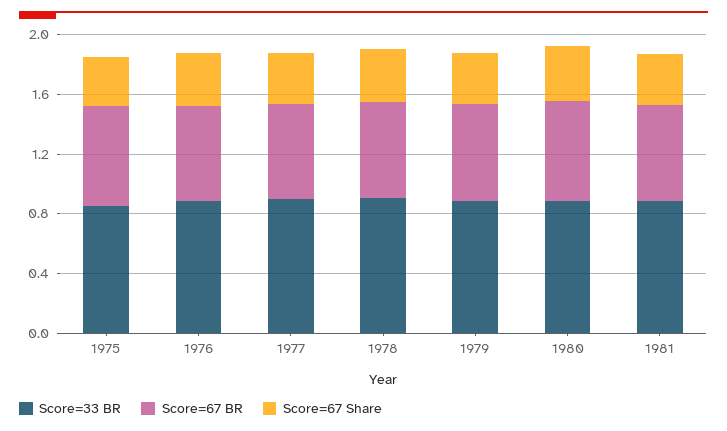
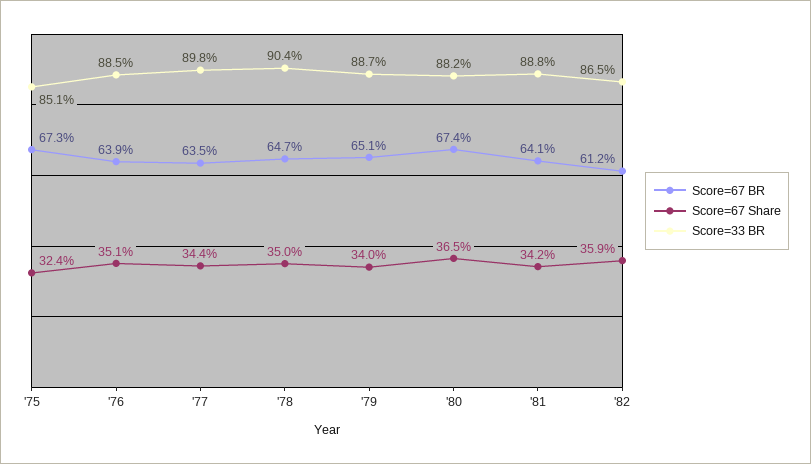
Score=67 BR, '82: none -> 0.612
Score=67 Share, '82: none -> 0.359
Score=33 BR, '82: none -> 0.865

